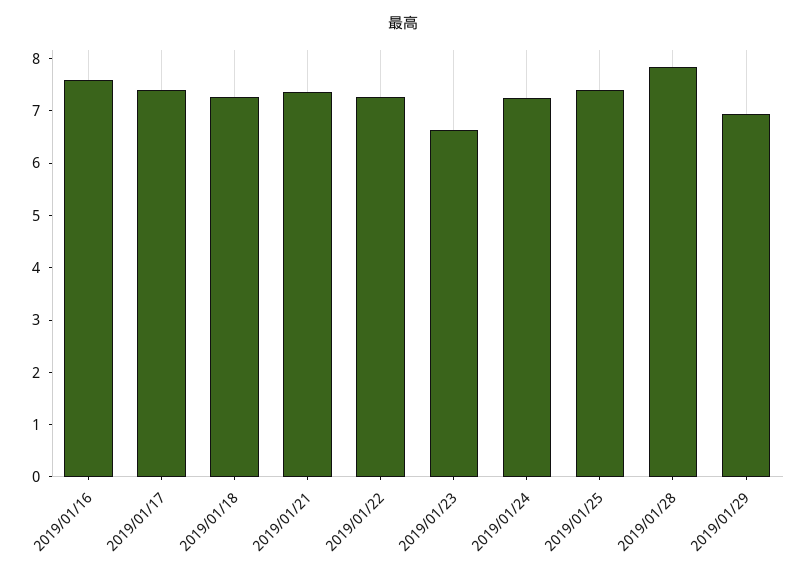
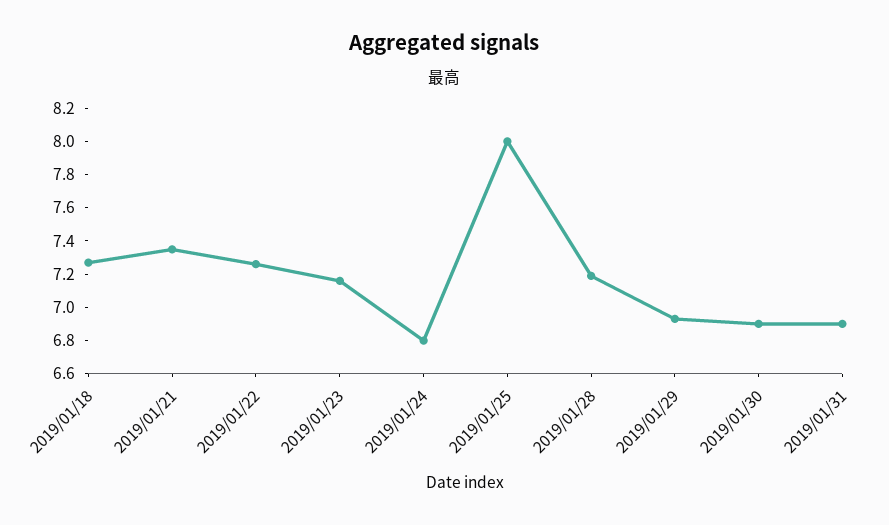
2019/01/16: 7.6 -> none
2019/01/17: 7.4 -> none
2019/01/23: 6.6 -> 7.15
2019/01/24: 7.2 -> 6.8
2019/01/25: 7.4 -> 8
2019/01/28: 7.8 -> 7.2
2019/01/30: none -> 6.9
2019/01/31: none -> 6.9

